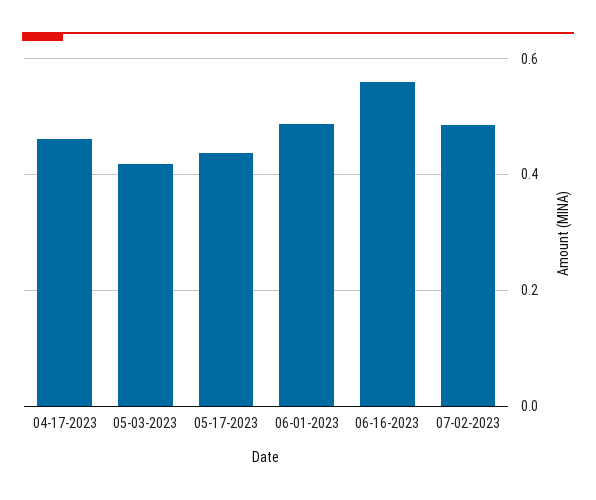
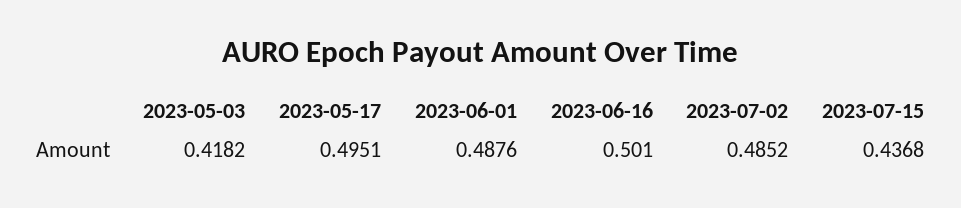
04-17-2023: 0.46 -> none
05-17-2023: 0.44 -> 0.4951
06-16-2023: 0.56 -> 0.501
2023-07-15: none -> 0.4368

